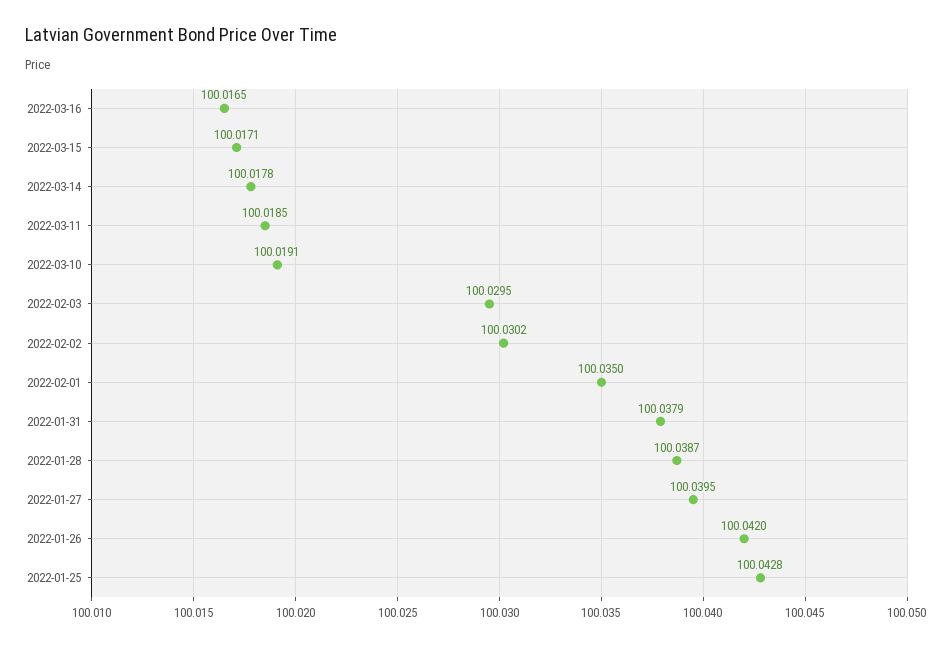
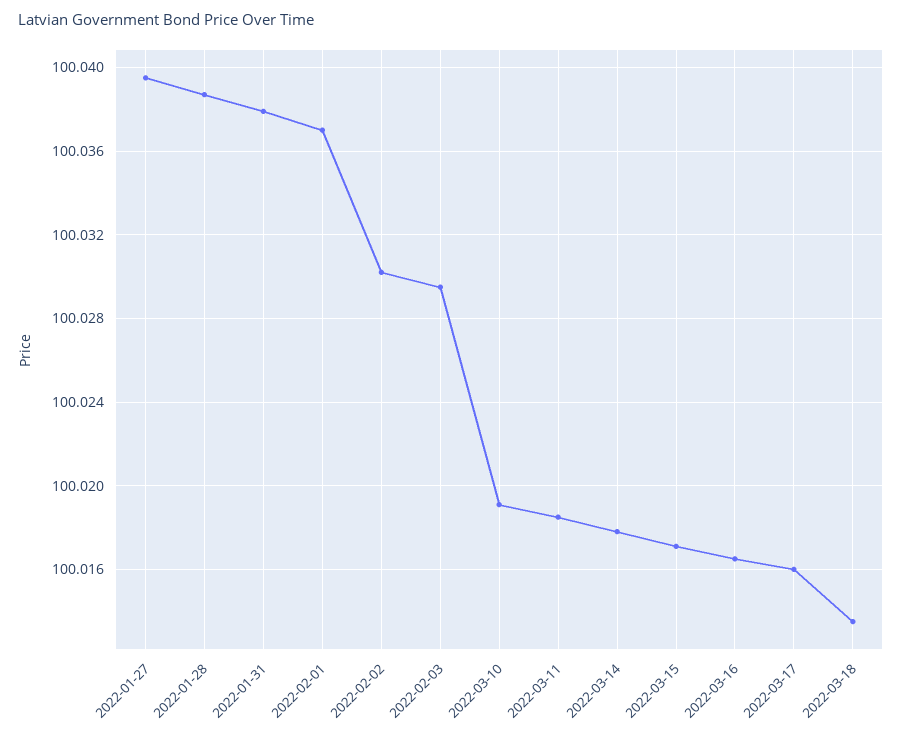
2022-02-01: 100.035 -> 100.037
2022-01-26: 100.042 -> none
2022-01-25: 100.0428 -> none
2022-03-17: none -> 100.016
2022-03-18: none -> 100.0135

